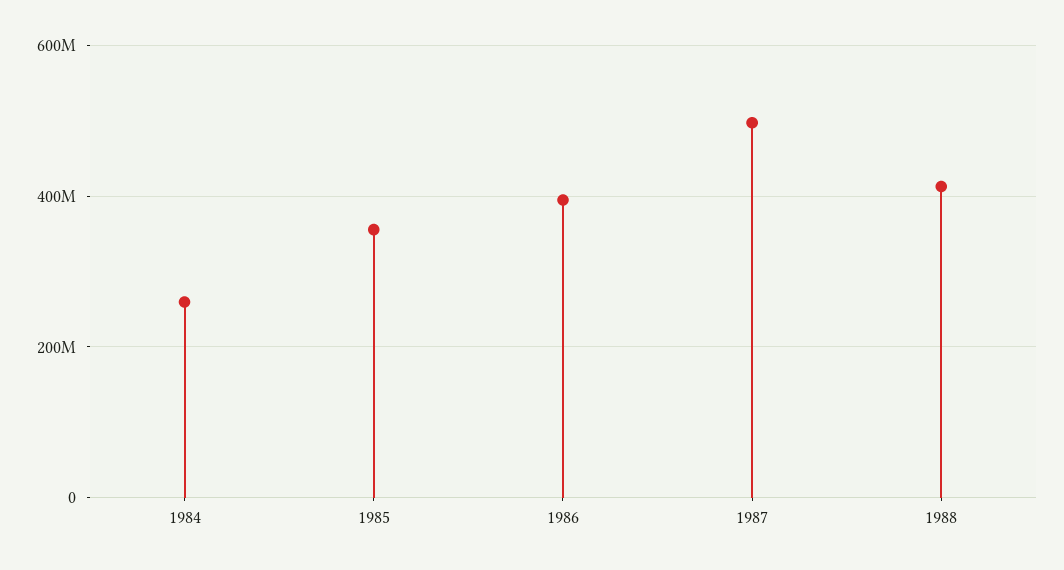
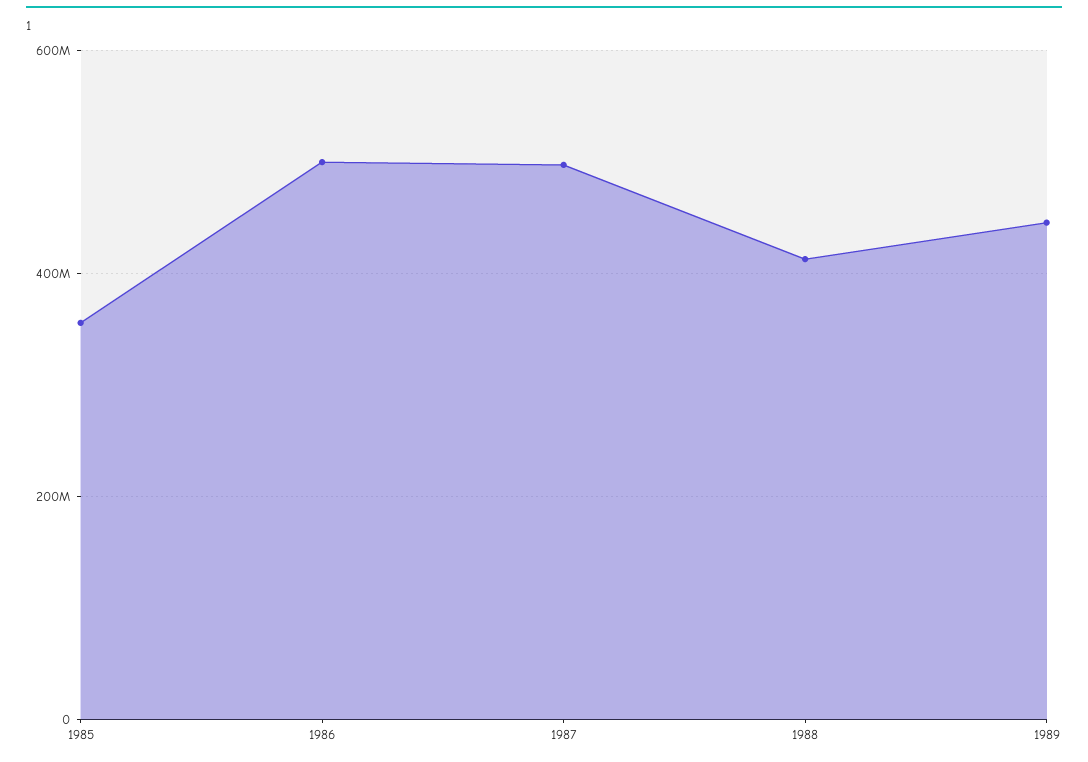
1984: 260000000 -> none
1986: 400000000 -> 500000000
1989: none -> 440000000

